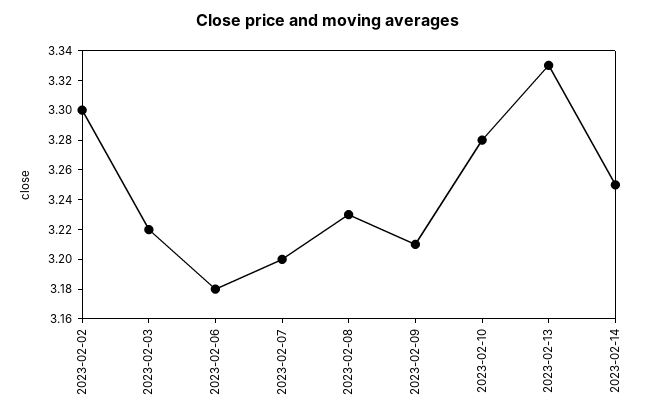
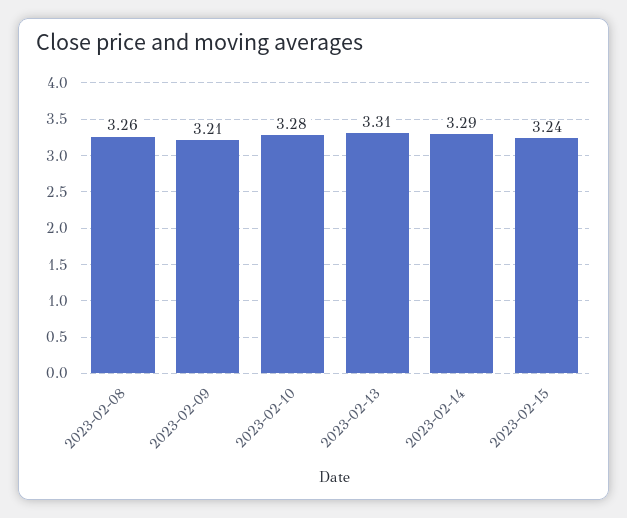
2023-02-02: 3.3 -> none
2023-02-03: 3.22 -> none
2023-02-06: 3.18 -> none
2023-02-07: 3.2 -> none
2023-02-08: 3.23 -> 3.26
2023-02-13: 3.33 -> 3.31
2023-02-14: 3.25 -> 3.29
2023-02-15: none -> 3.24

